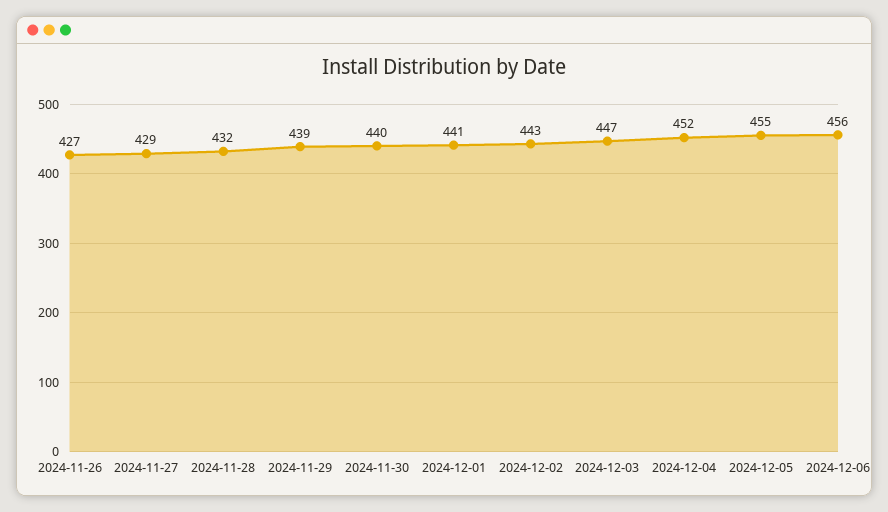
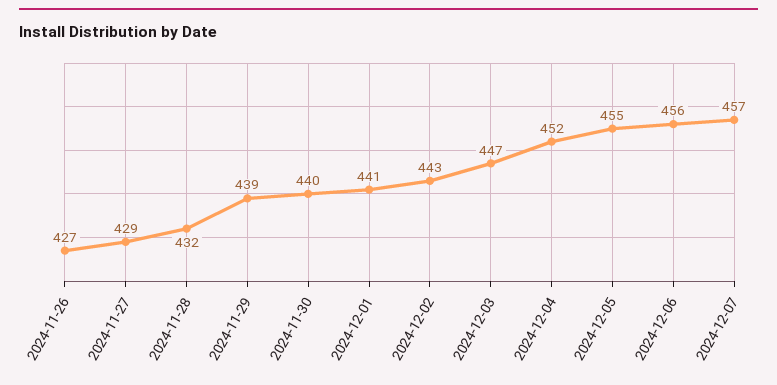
2024-12-07: none -> 457

